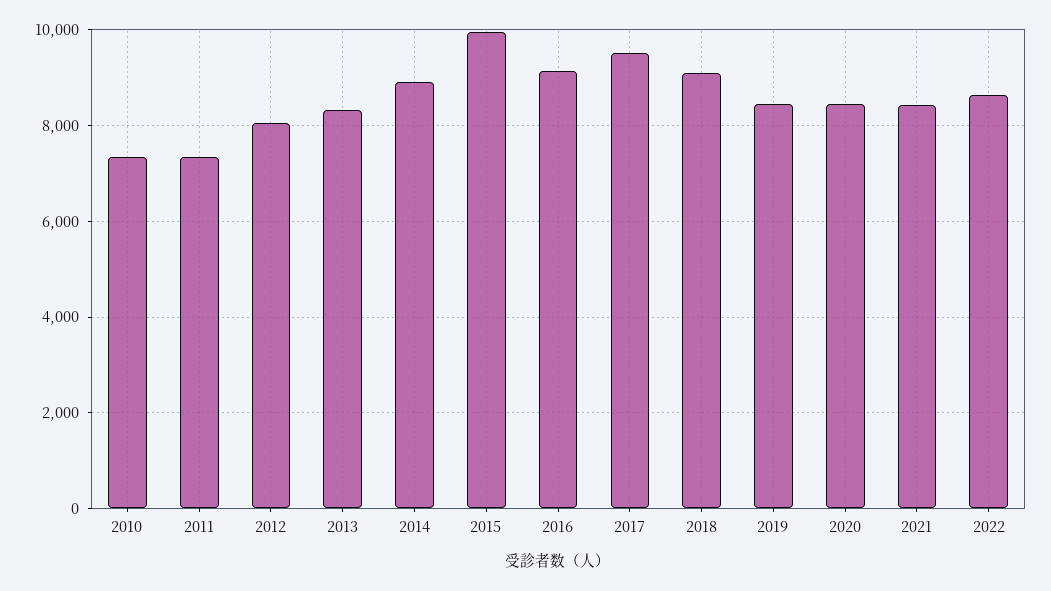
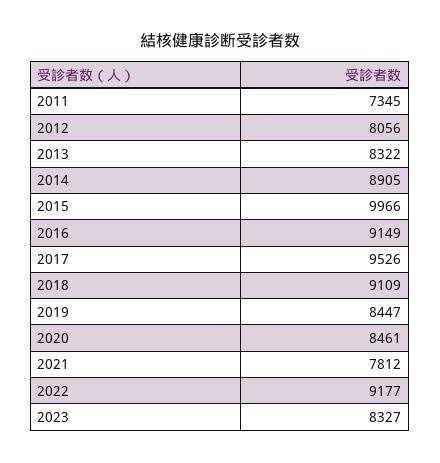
2010: 7400 -> none
2021: 8400 -> 7812
2022: 8600 -> 9177
2023: none -> 8327

